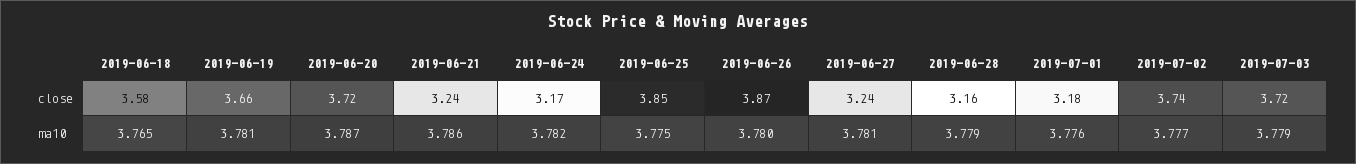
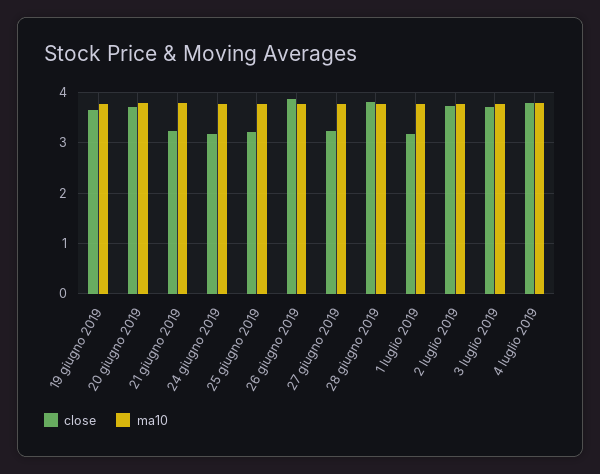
close, 2019-06-18: 3.58 -> none
close, 2019-06-25: 3.85 -> 3.2
close, 2019-06-28: 3.16 -> 3.8
ma10, 2019-06-18: 3.765 -> none
close, 4 luglio 2019: none -> 3.8
ma10, 4 luglio 2019: none -> 3.8

